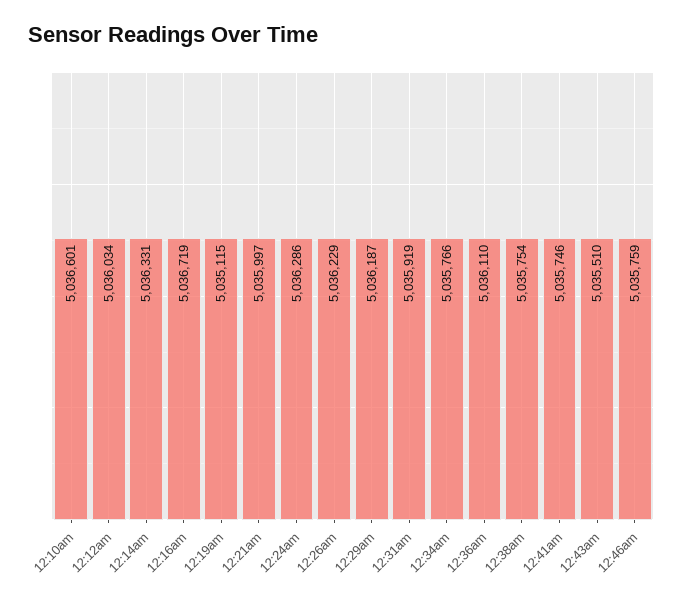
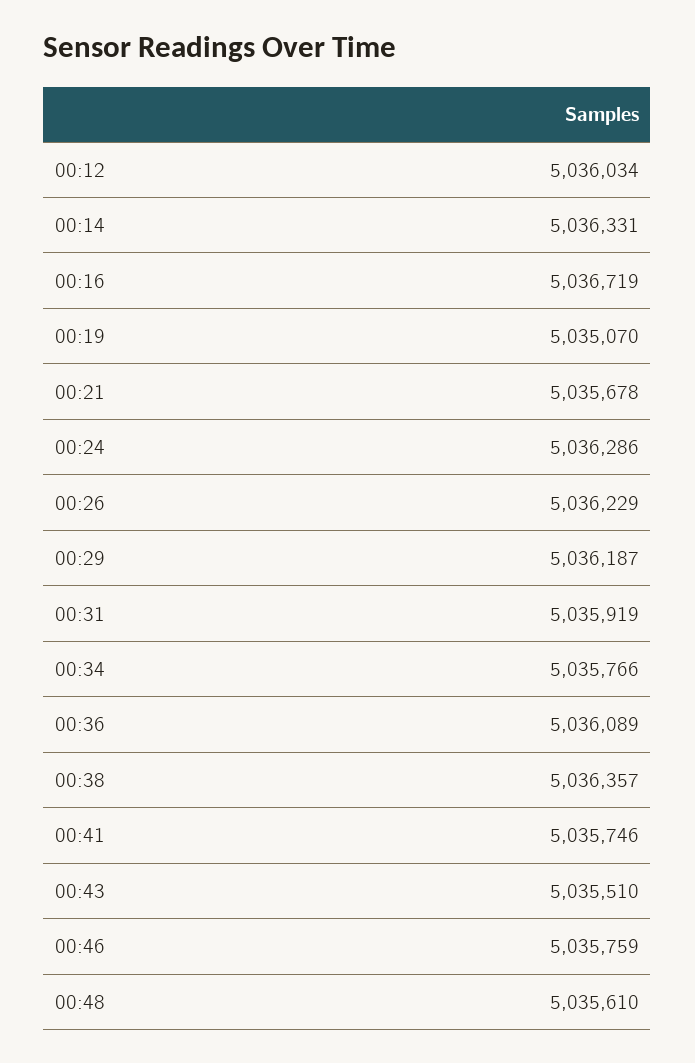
12:10am: 5036601 -> none
12:19am: 5035115 -> 5035070
12:21am: 5035997 -> 5035678
12:36am: 5036110 -> 5036089
12:38am: 5035754 -> 5036357
00:48: none -> 5035610

